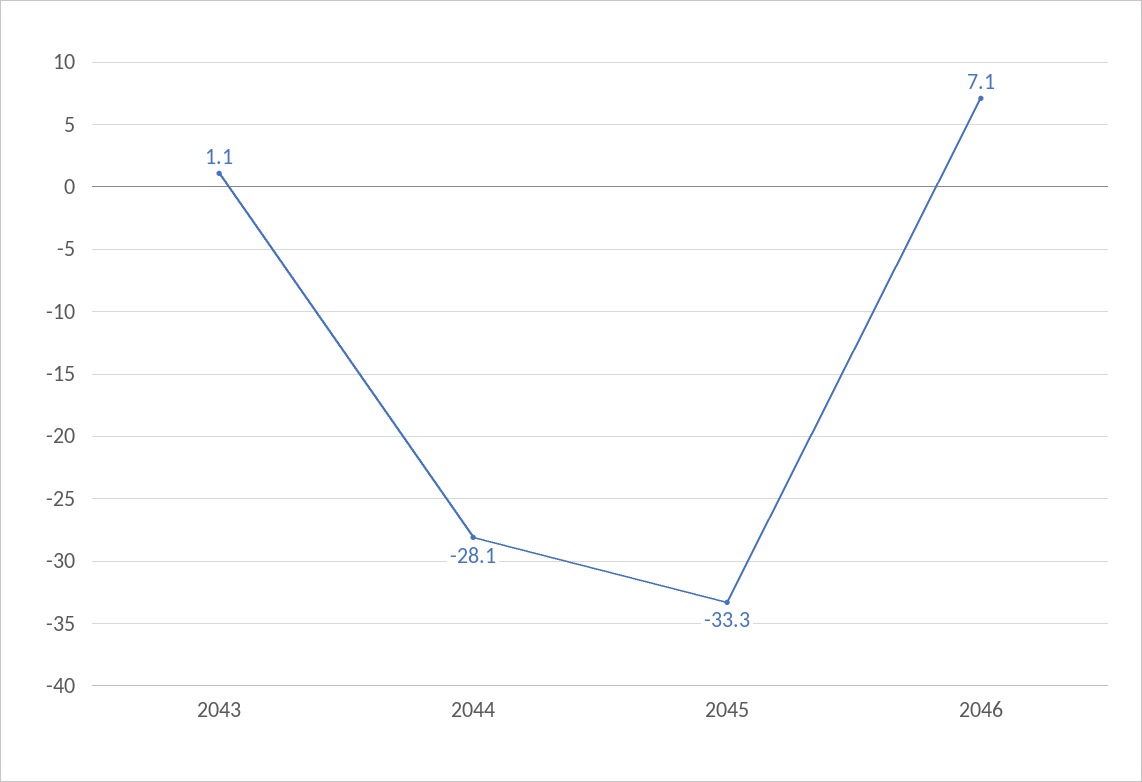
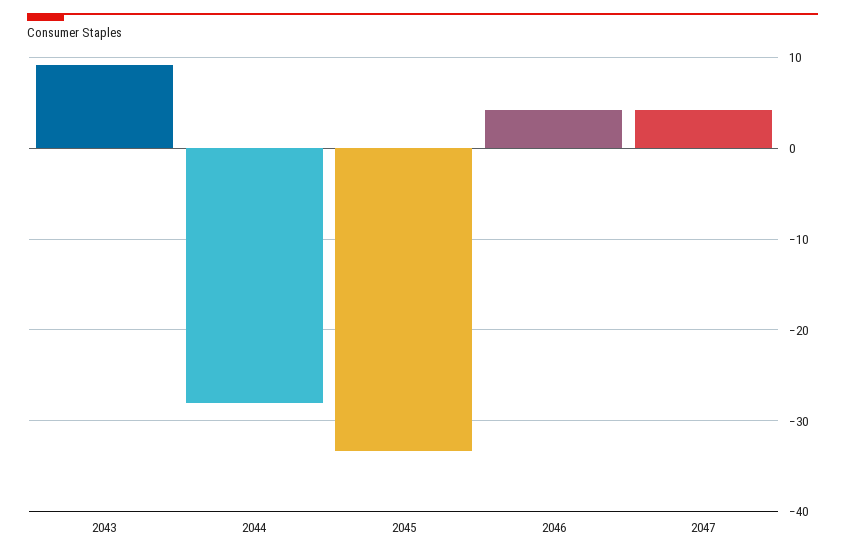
2043: 1.1 -> 9
2046: 7.1 -> 4
2047: none -> 4

